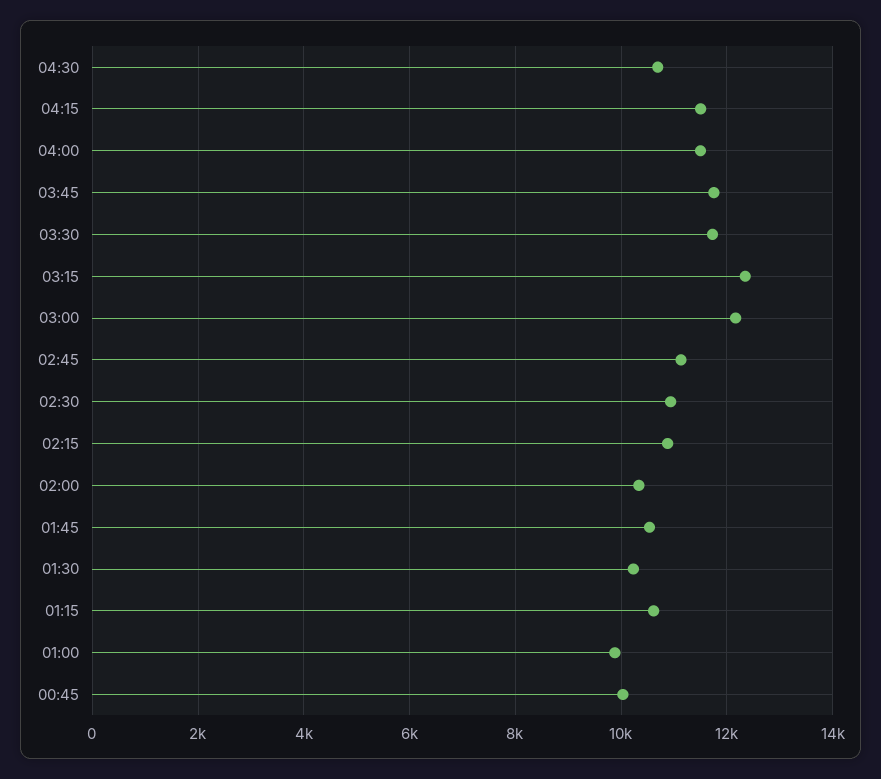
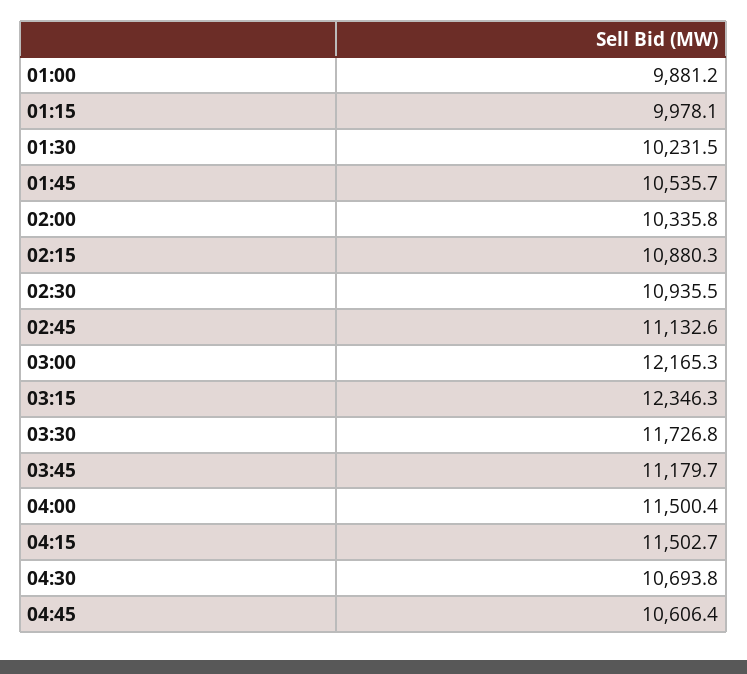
03:45: 11800 -> 11179.7
01:15: 10600 -> 9978.1
00:45: 10000 -> none
04:45: none -> 10606.4

